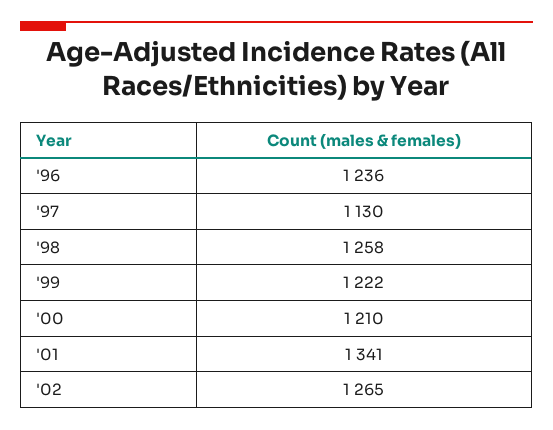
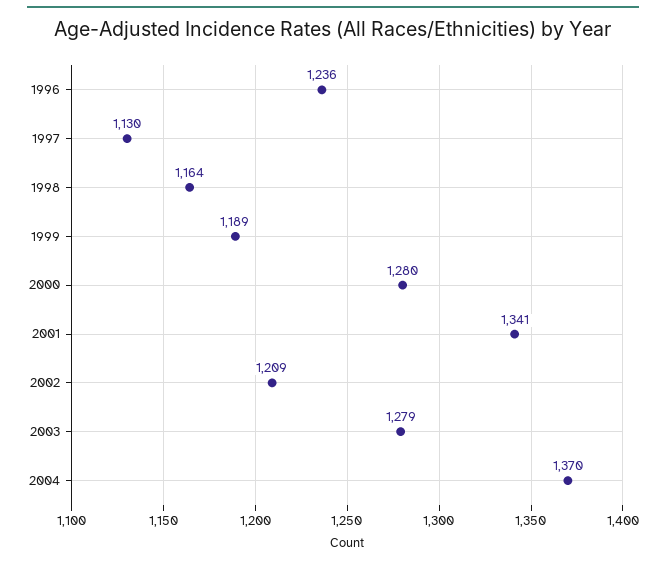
'98: 1258 -> 1164
'99: 1222 -> 1189
'00: 1210 -> 1280
'02: 1265 -> 1209
2003: none -> 1279
2004: none -> 1370

